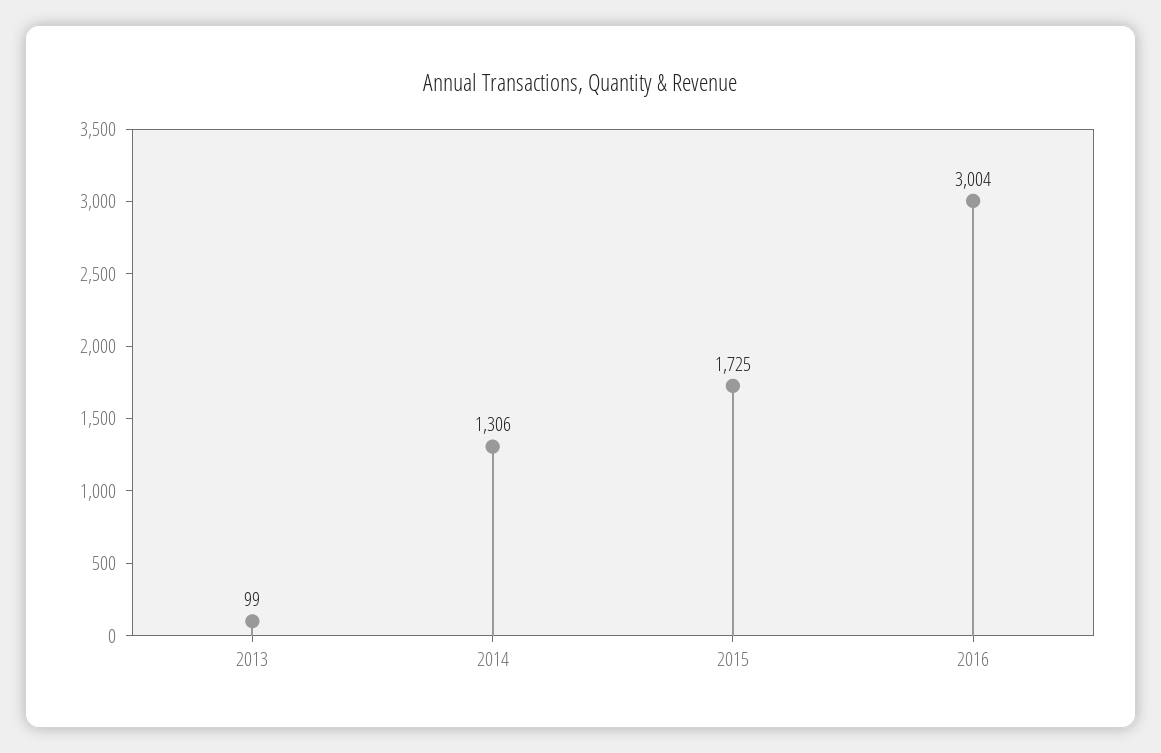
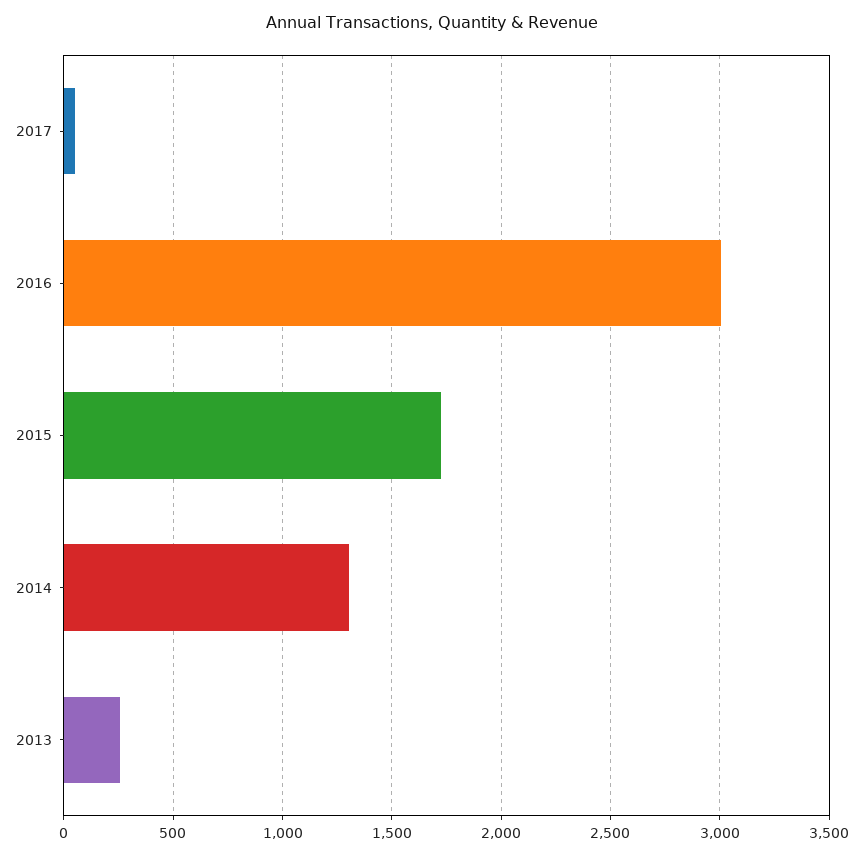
2013: 99 -> 250
2017: none -> 50

